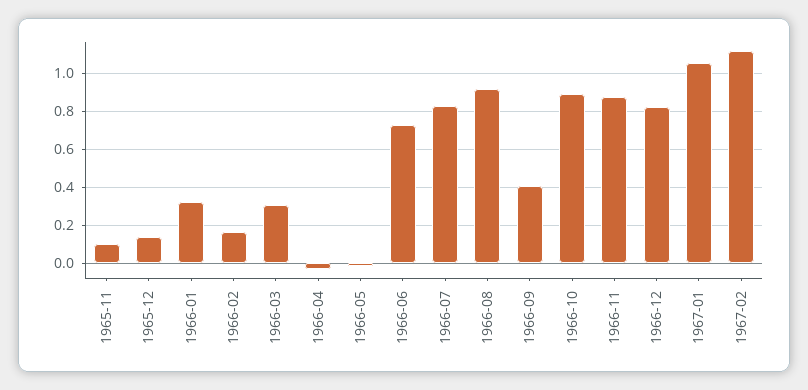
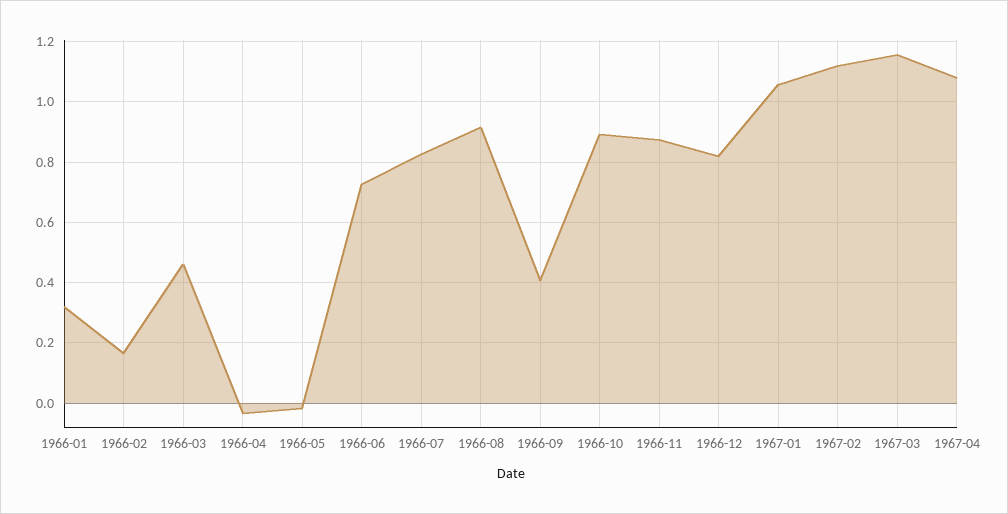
1965-11: 0.1 -> none
1965-12: 0.15 -> none
1966-03: 0.3 -> 0.46
1967-03: none -> 1.16
1967-04: none -> 1.08

